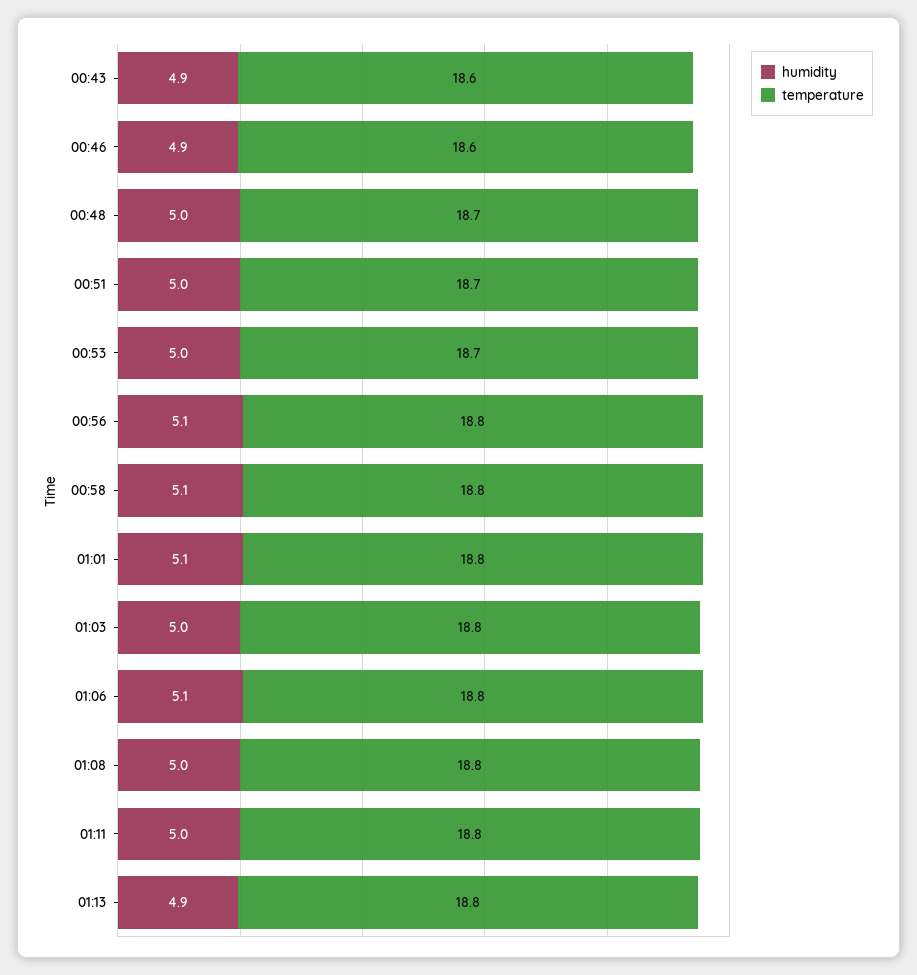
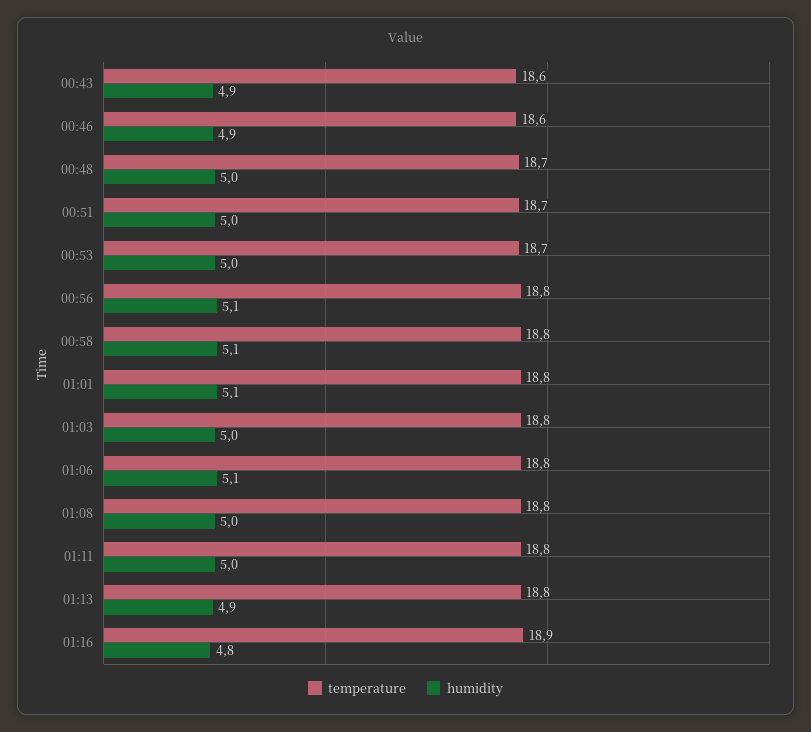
temperature, 01:16: none -> 18.9
humidity, 01:16: none -> 4.8

